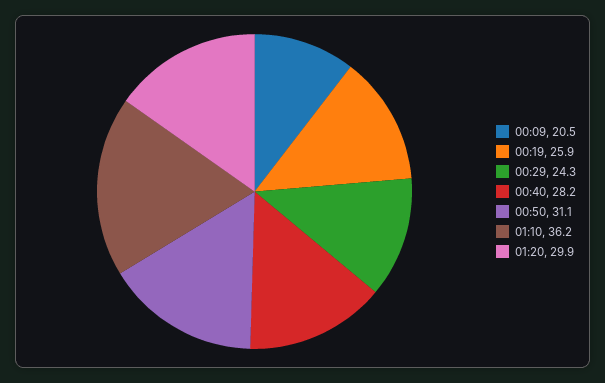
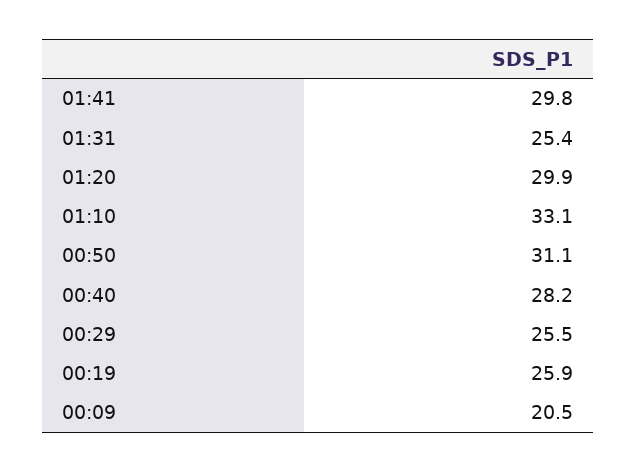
00:29: 24.3 -> 25.5
01:10: 36.2 -> 33.1
01:41: none -> 29.8
01:31: none -> 25.4

